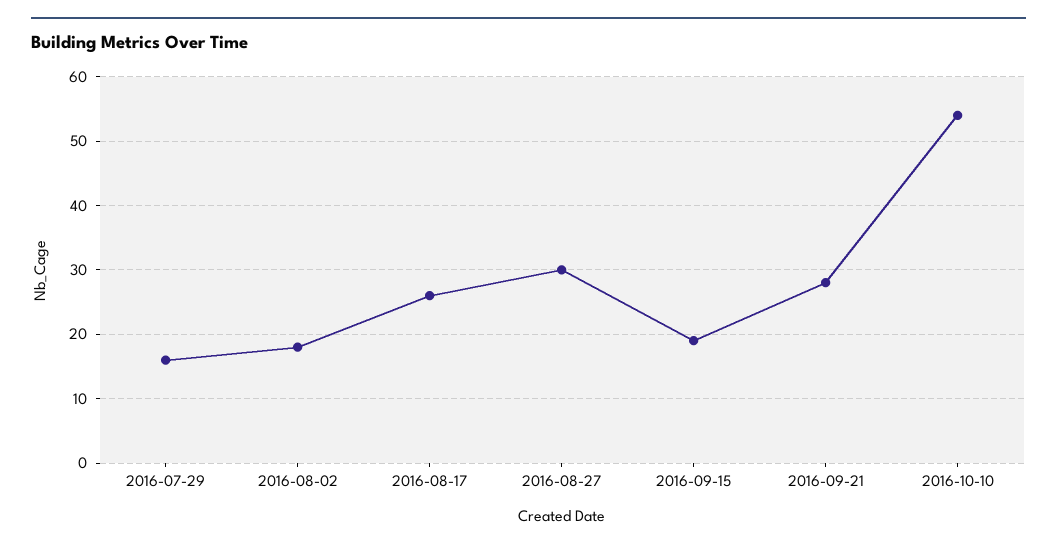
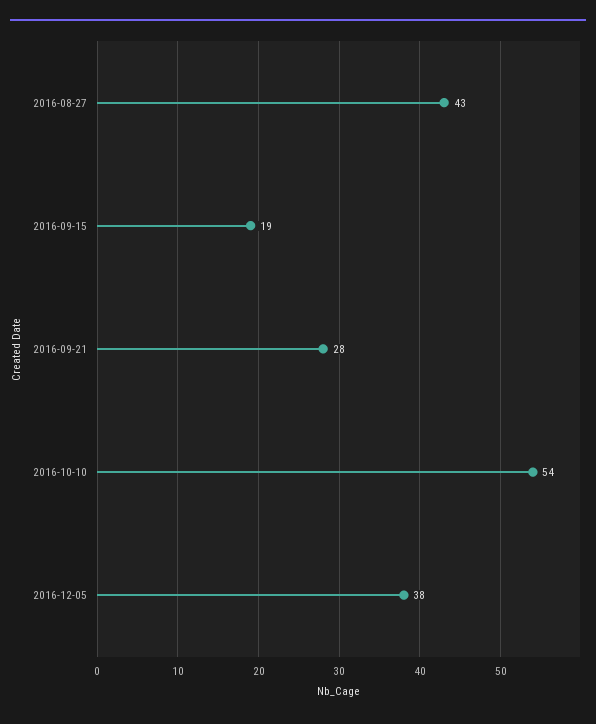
2016-07-29: 16 -> none
2016-08-02: 18 -> none
2016-08-17: 26 -> none
2016-08-27: 30 -> 43
2016-12-05: none -> 38

